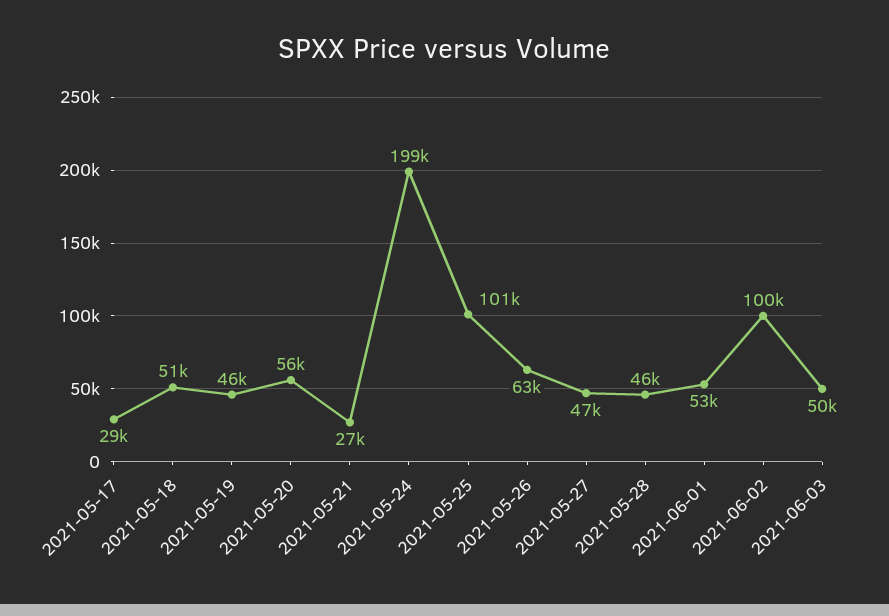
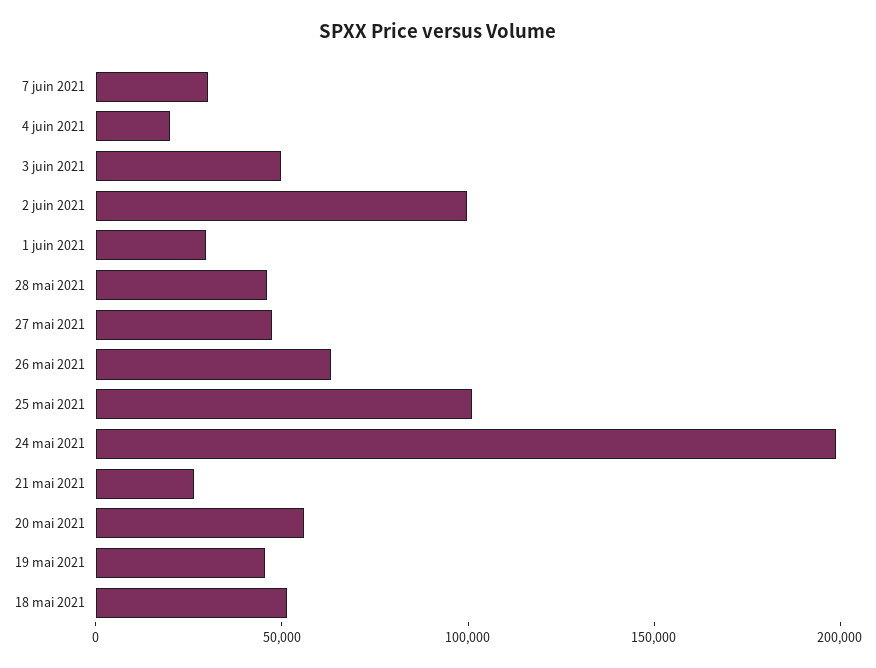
2021-05-17: 29000 -> none
2021-06-01: 53000 -> 30000
7 juin 2021: none -> 30000
4 juin 2021: none -> 20000

